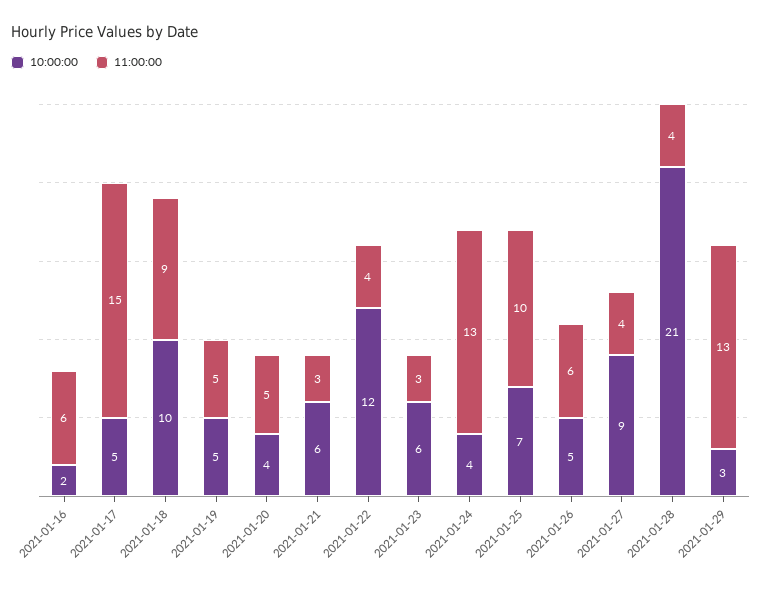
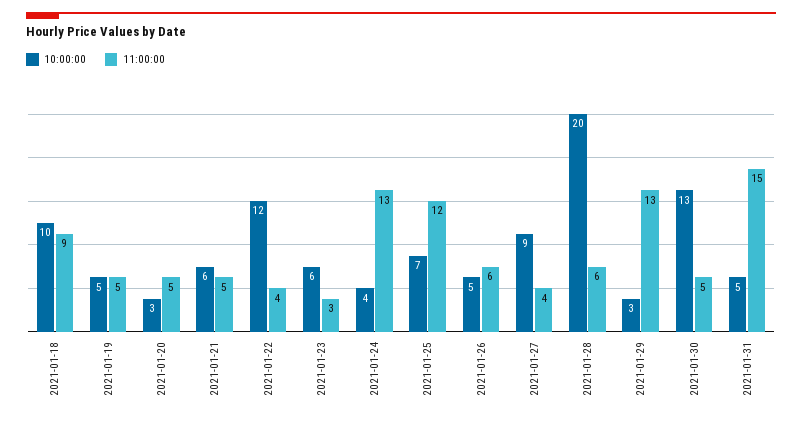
10:00:00, 2021-01-16: 2 -> none
11:00:00, 2021-01-16: 6 -> none
10:00:00, 2021-01-17: 5 -> none
11:00:00, 2021-01-17: 15 -> none
10:00:00, 2021-01-20: 4 -> 3
11:00:00, 2021-01-21: 3 -> 5
11:00:00, 2021-01-25: 10 -> 12
10:00:00, 2021-01-28: 21 -> 20
11:00:00, 2021-01-28: 4 -> 6
10:00:00, 2021-01-30: none -> 13
11:00:00, 2021-01-30: none -> 5
10:00:00, 2021-01-31: none -> 5
11:00:00, 2021-01-31: none -> 15

